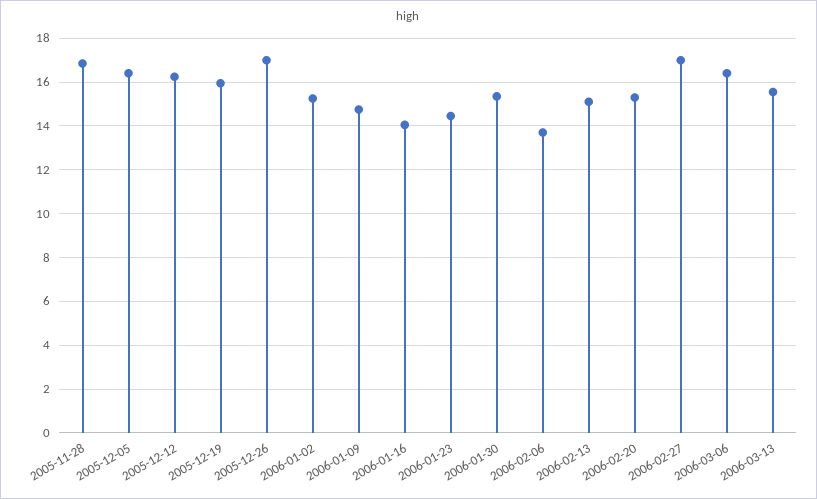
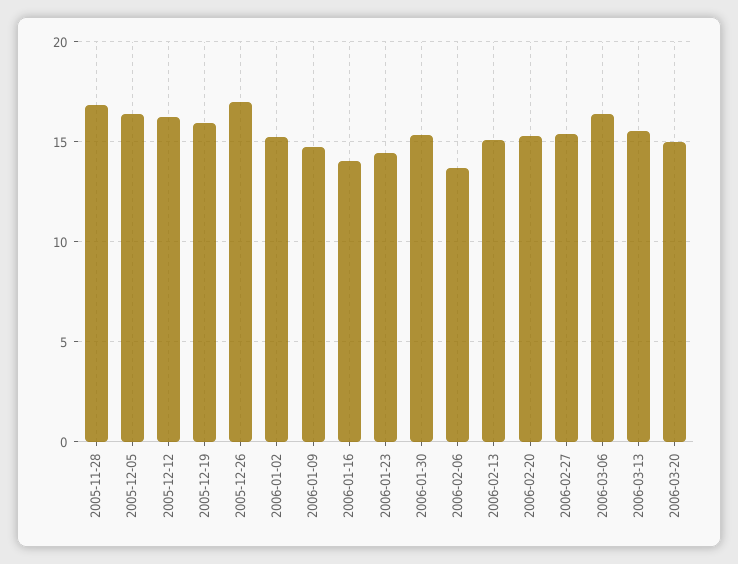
2006-02-27: 17 -> 15.5
2006-03-20: none -> 15

